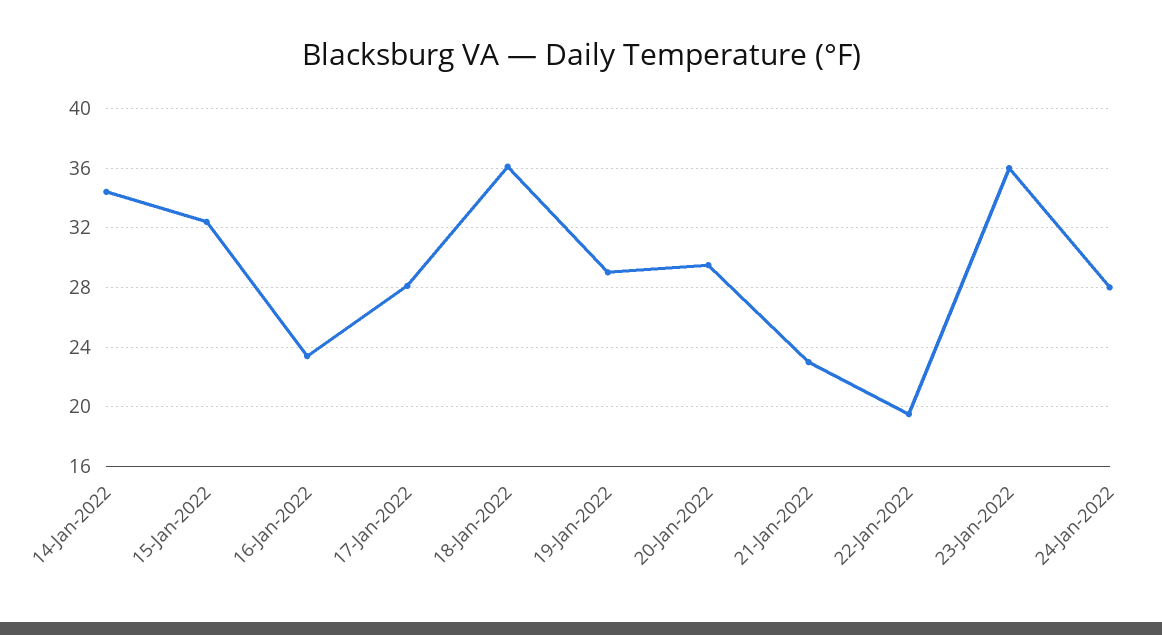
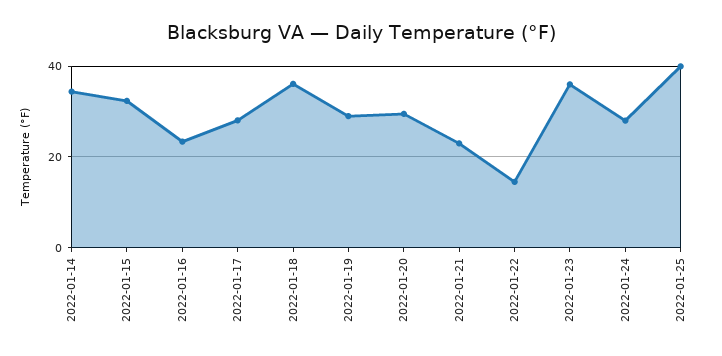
22-Jan-2022: 19.5 -> 14
2022-01-25: none -> 40

